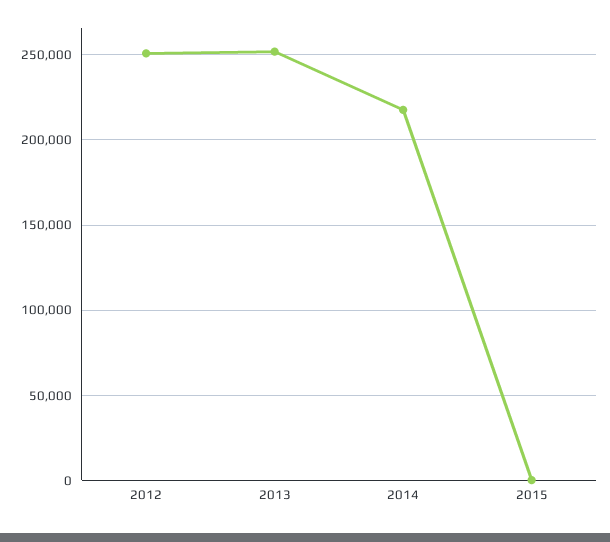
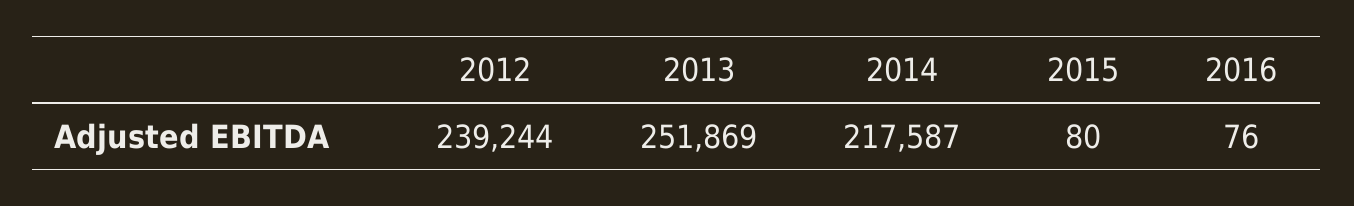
2012: 250000 -> 239244
2016: none -> 76

